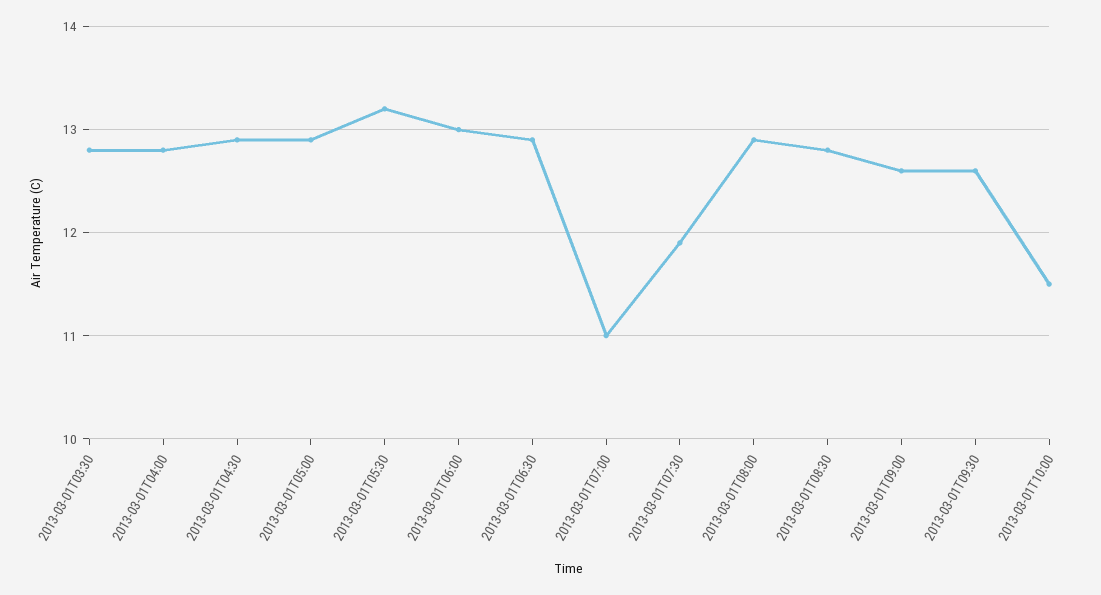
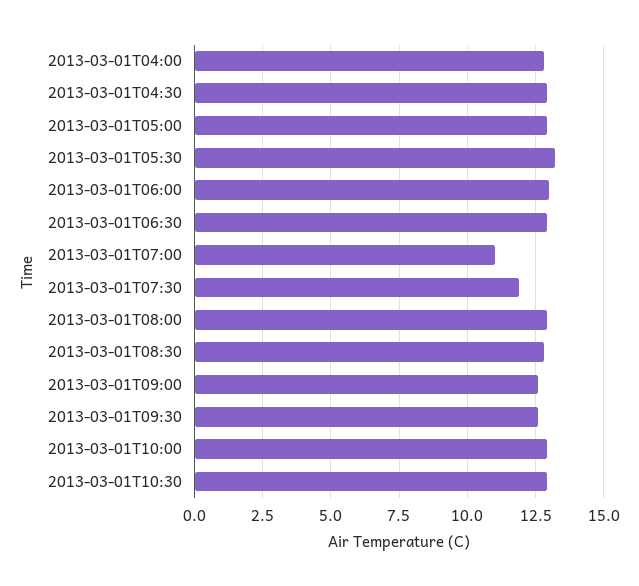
2013-03-01T03:30: 12.8 -> none
2013-03-01T10:00: 11.5 -> 13
2013-03-01T10:30: none -> 13

